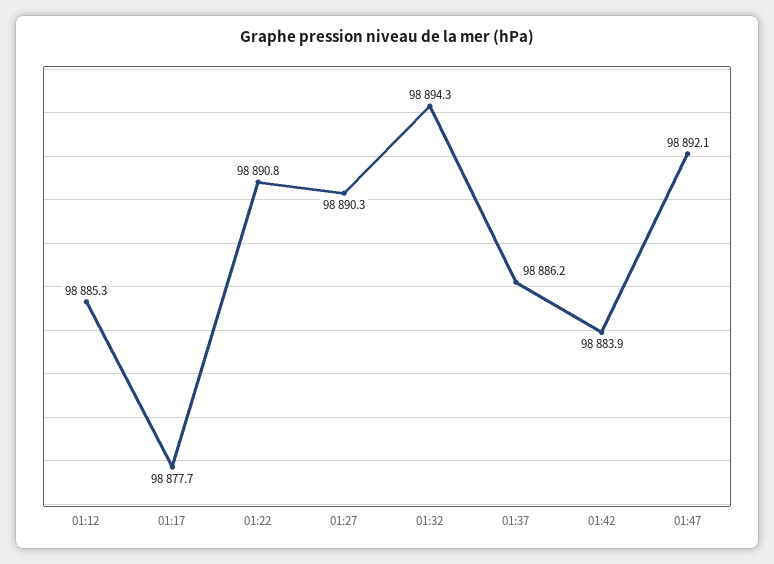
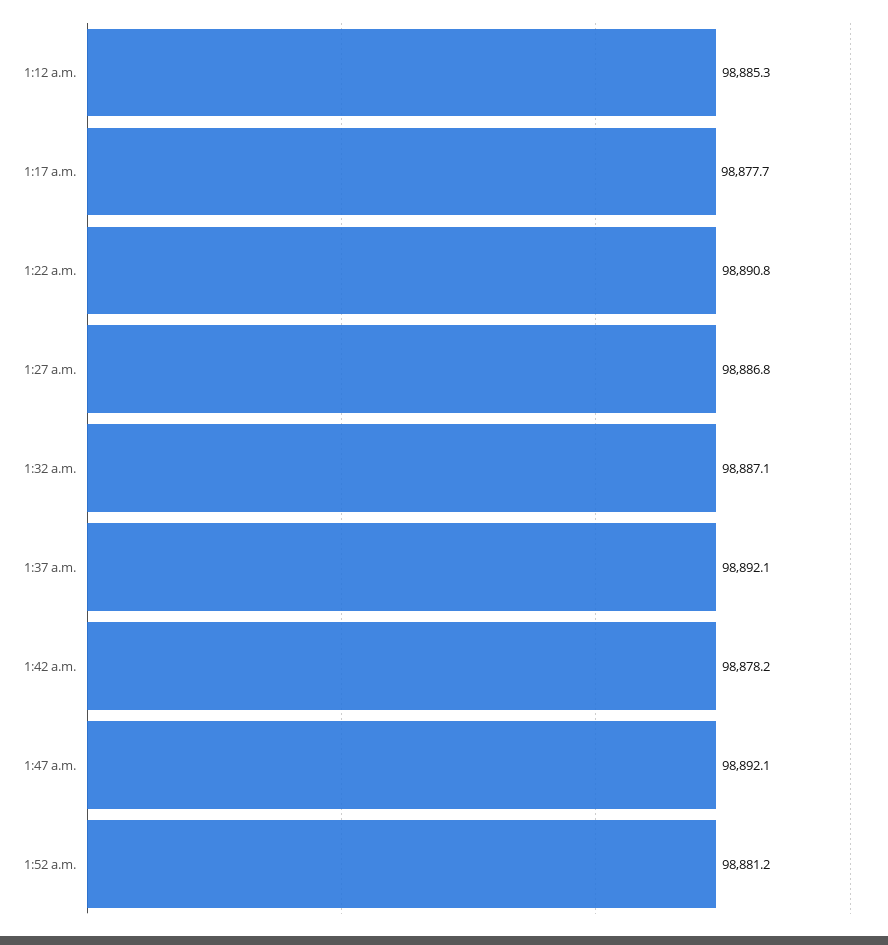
01:27: 98890.3 -> 98886.8
01:32: 98894.3 -> 98887.1
01:37: 98886.2 -> 98892.1
01:42: 98883.9 -> 98878.2
1:52 a.m.: none -> 98881.2

